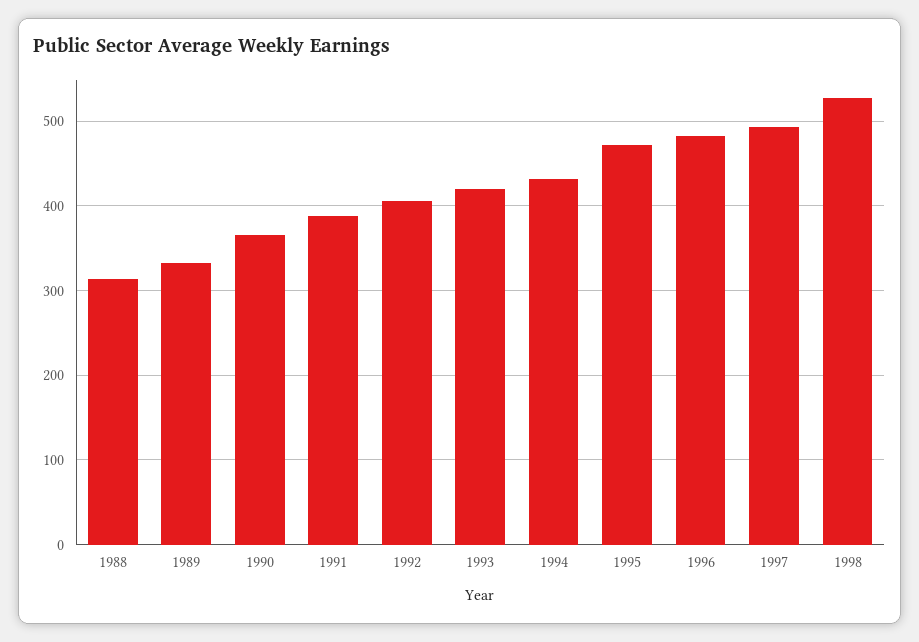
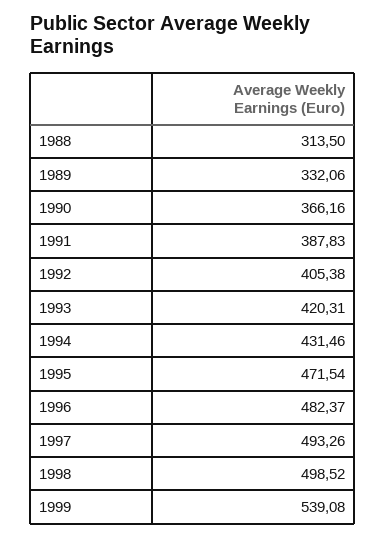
1998: 530 -> 498.52
1999: none -> 539.08

